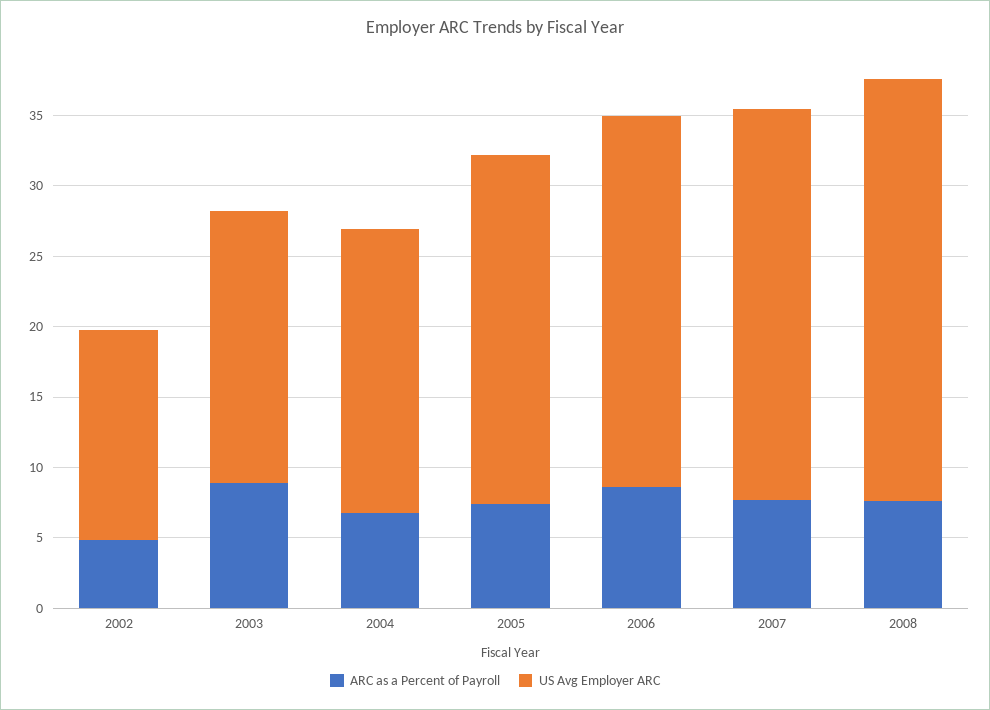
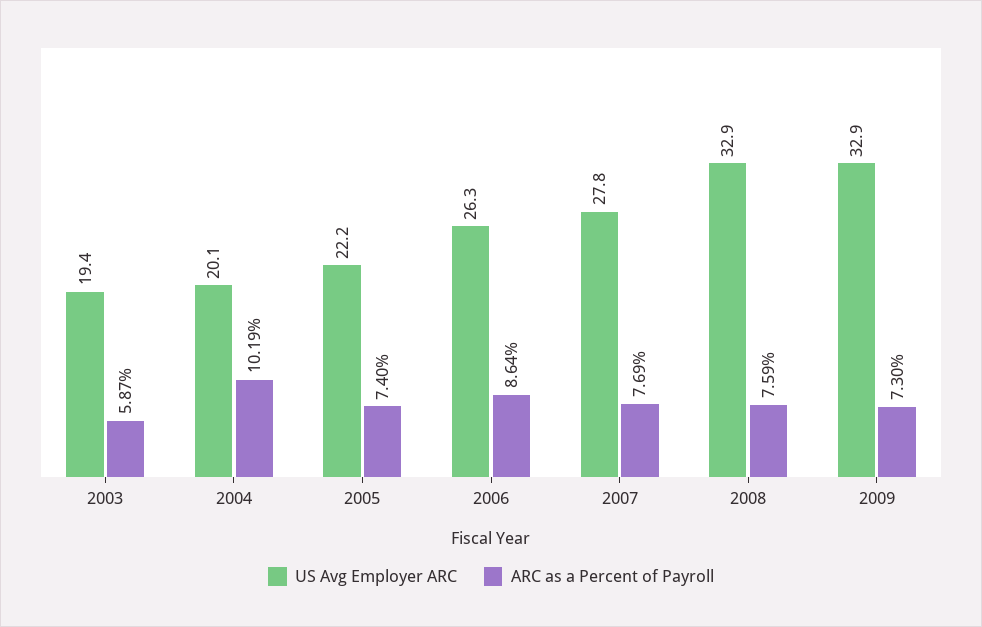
ARC as a Percent of Payroll, 2002: 5 -> none
US Avg Employer ARC, 2002: 15 -> none
ARC as a Percent of Payroll, 2003: 9 -> 5.87
ARC as a Percent of Payroll, 2004: 7 -> 10.19
US Avg Employer ARC, 2005: 25 -> 22.2
US Avg Employer ARC, 2008: 30 -> 32.9
US Avg Employer ARC, 2009: none -> 32.9
ARC as a Percent of Payroll, 2009: none -> 7.3

